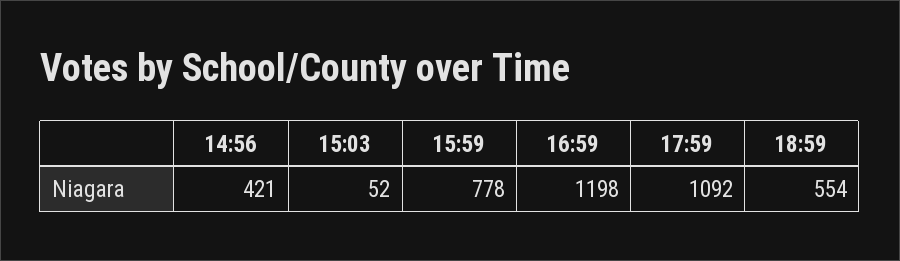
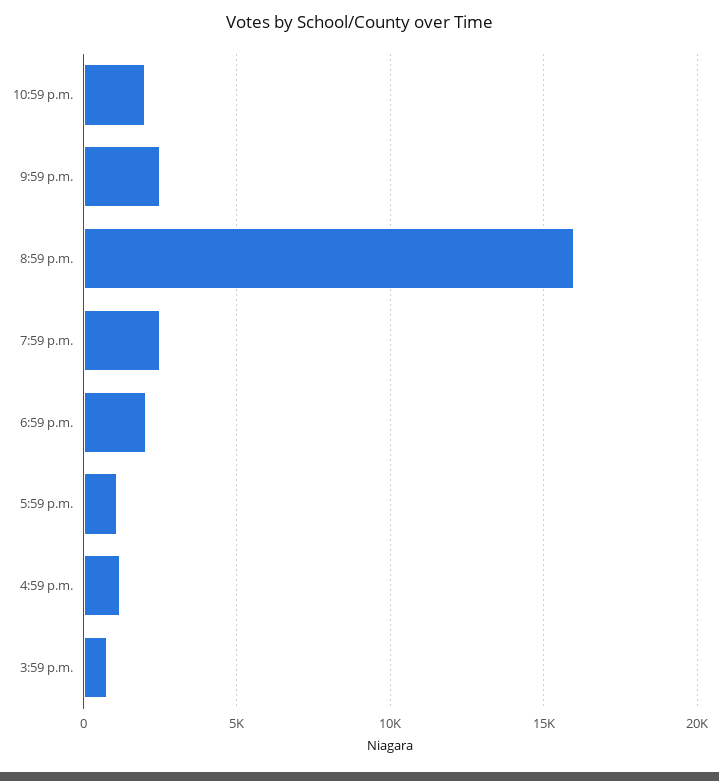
14:56: 421 -> none
15:03: 52 -> none
18:59: 554 -> 2000
10:59 p.m.: none -> 2000
9:59 p.m.: none -> 2500
8:59 p.m.: none -> 16000
7:59 p.m.: none -> 2500

